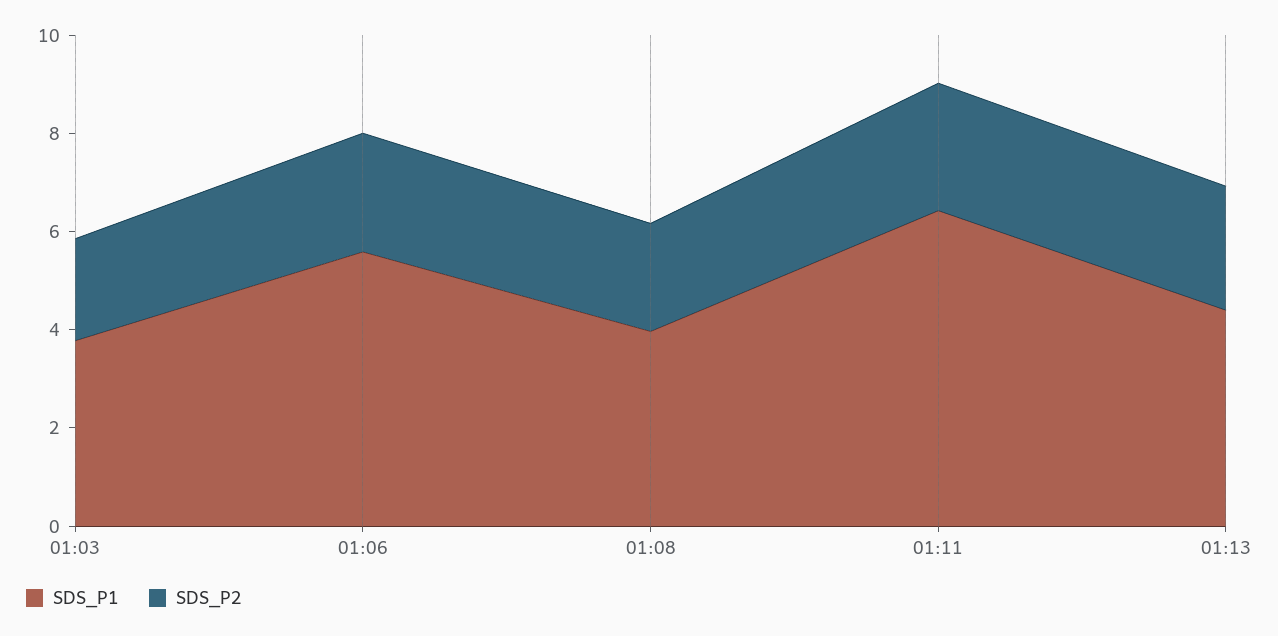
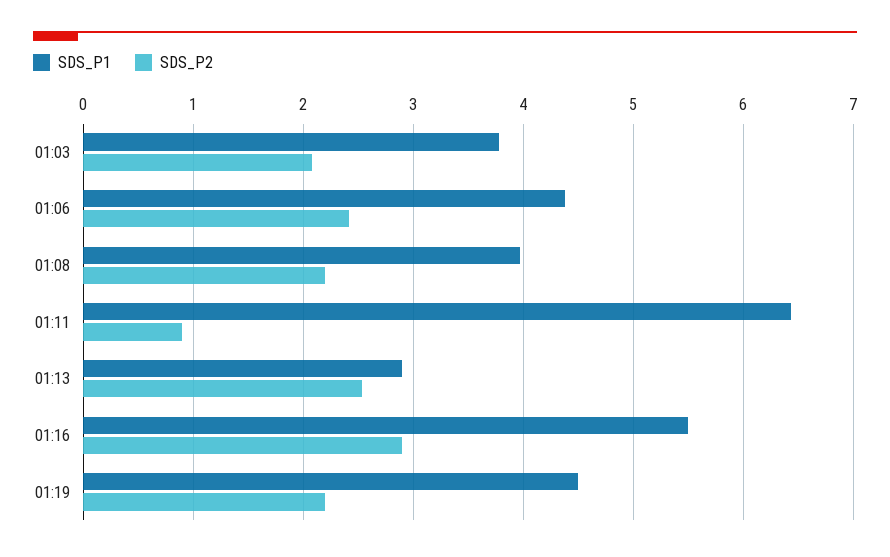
SDS_P1, 01:06: 5.5 -> 4.4
SDS_P2, 01:11: 2.5 -> 0.9
SDS_P1, 01:13: 4.5 -> 2.9
SDS_P1, 01:16: none -> 5.5
SDS_P2, 01:16: none -> 2.9
SDS_P1, 01:19: none -> 4.5
SDS_P2, 01:19: none -> 2.2

